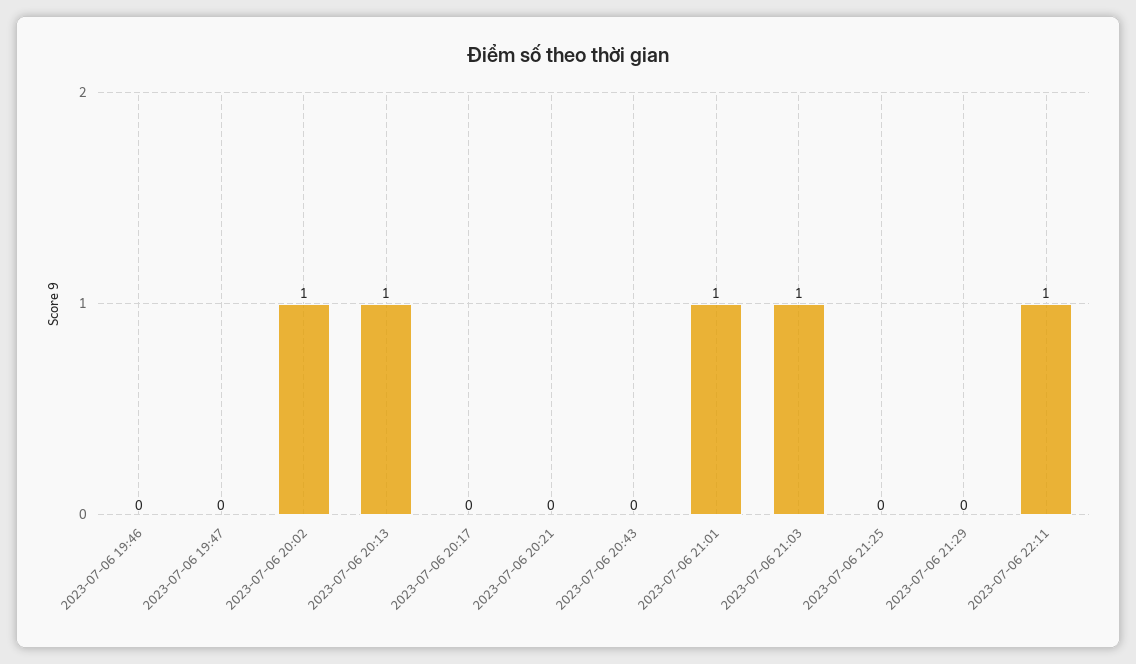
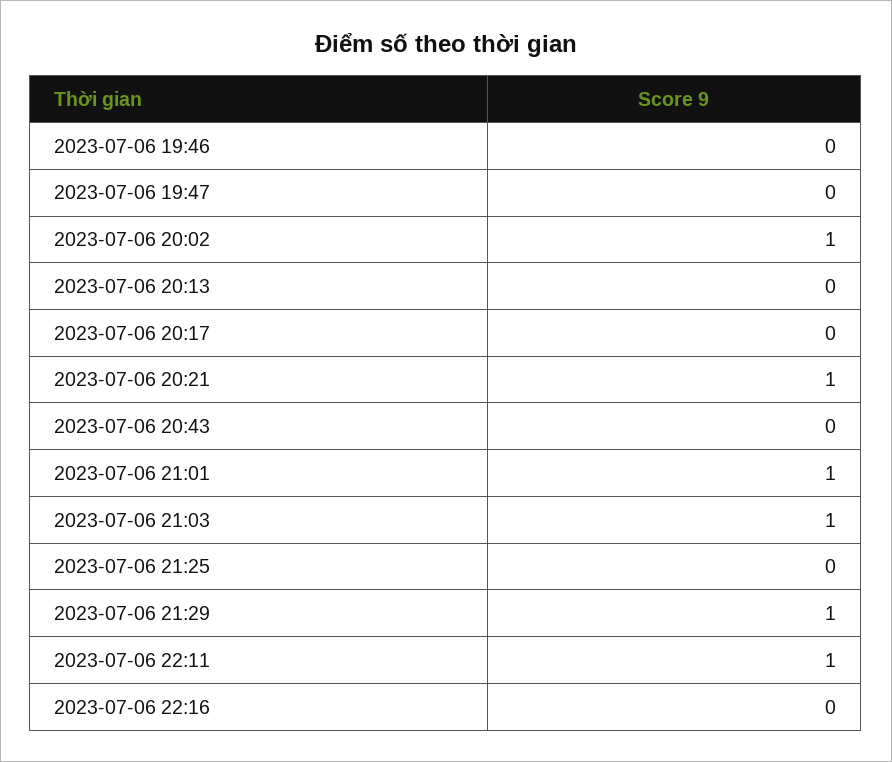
2023-07-06 20:13: 1 -> 0
2023-07-06 20:21: 0 -> 1
2023-07-06 21:29: 0 -> 1
2023-07-06 22:16: none -> 0

